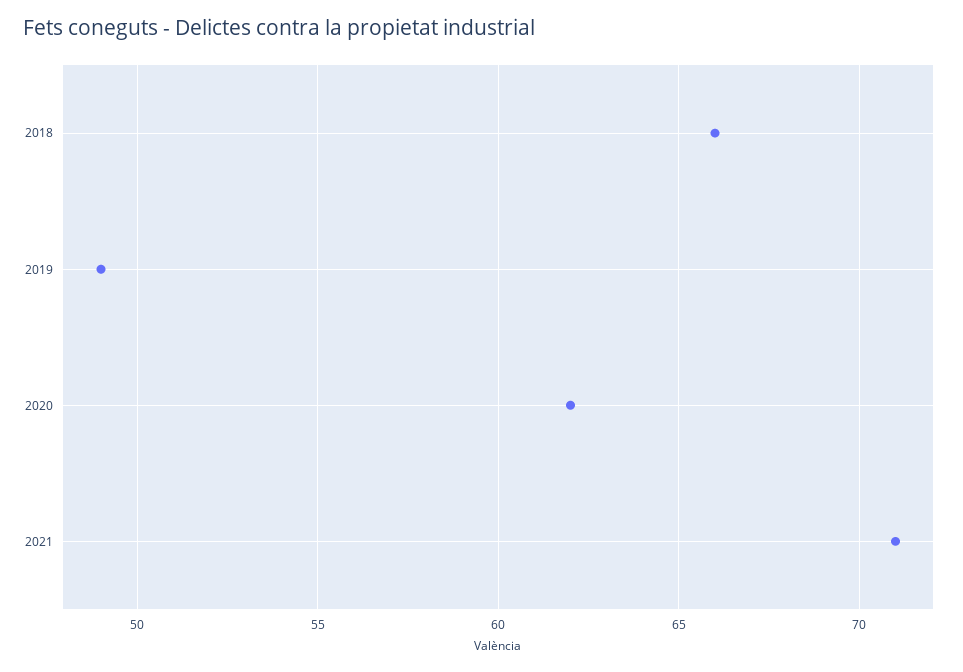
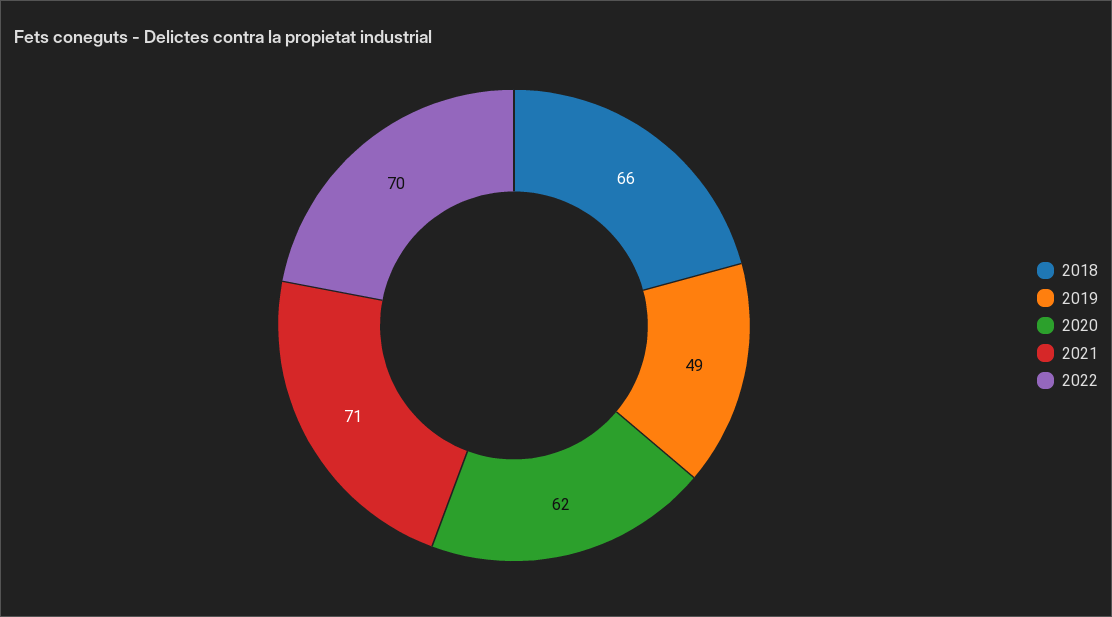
2022: none -> 70

